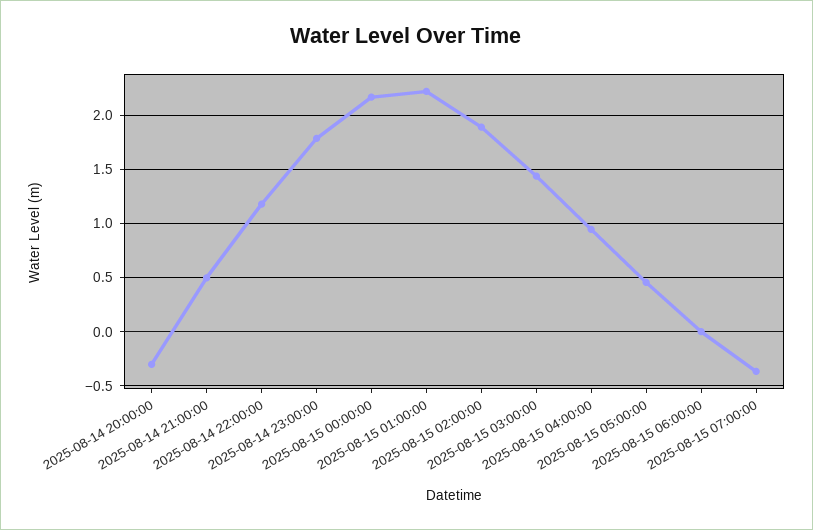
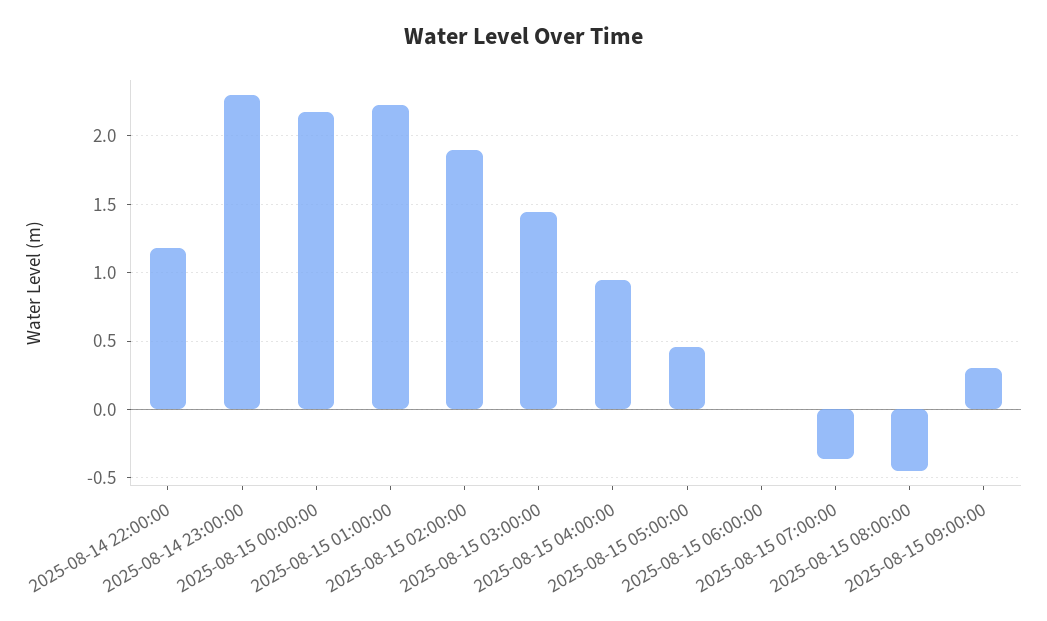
2025-08-14 20:00:00: -0.3 -> none
2025-08-14 21:00:00: 0.5 -> none
2025-08-14 23:00:00: 1.8 -> 2.3
2025-08-15 08:00:00: none -> -0.45
2025-08-15 09:00:00: none -> 0.3

